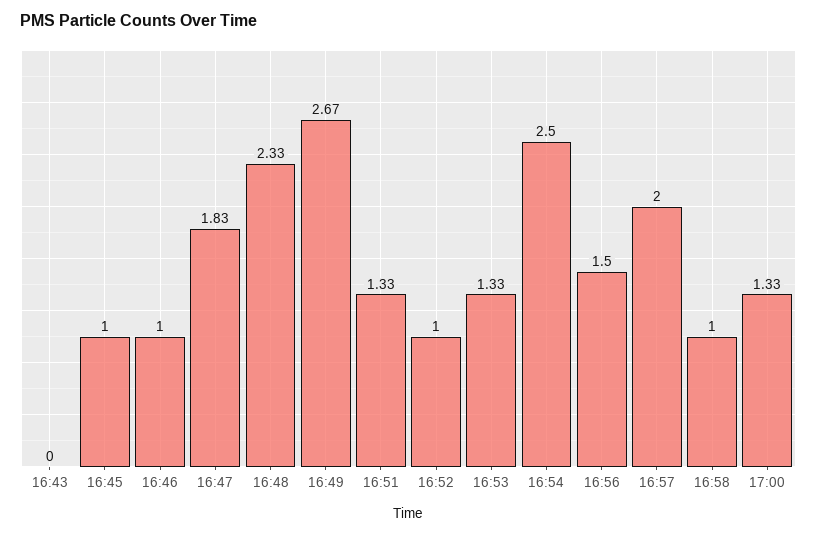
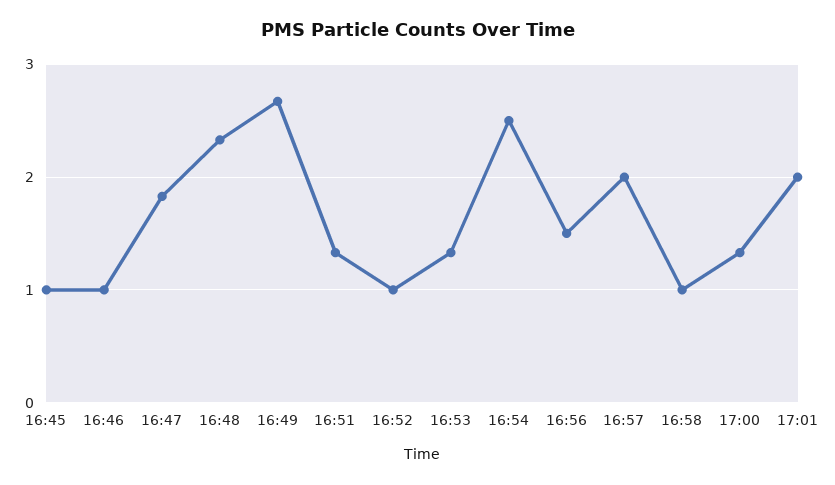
16:43: 0 -> none
17:01: none -> 2

